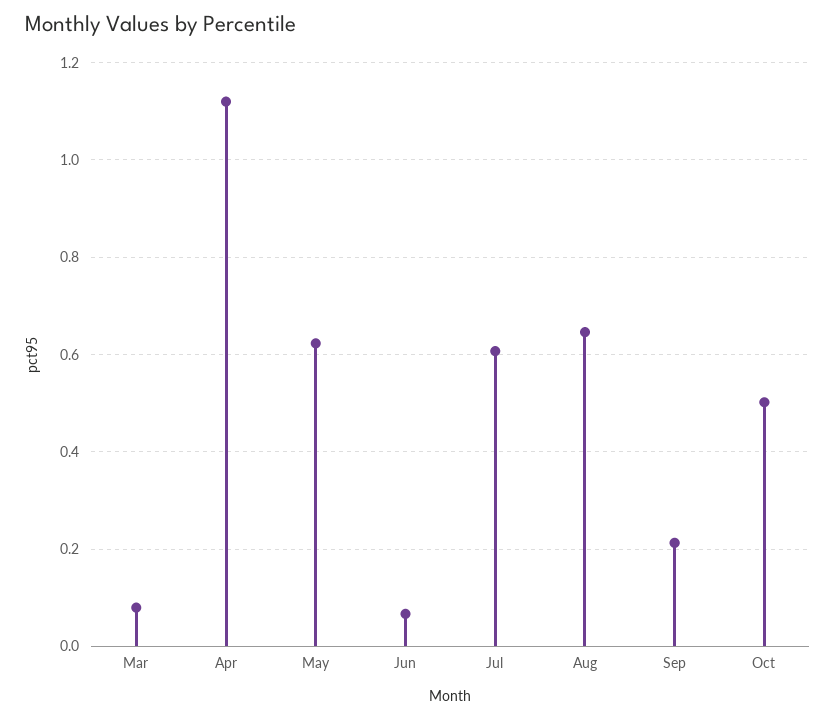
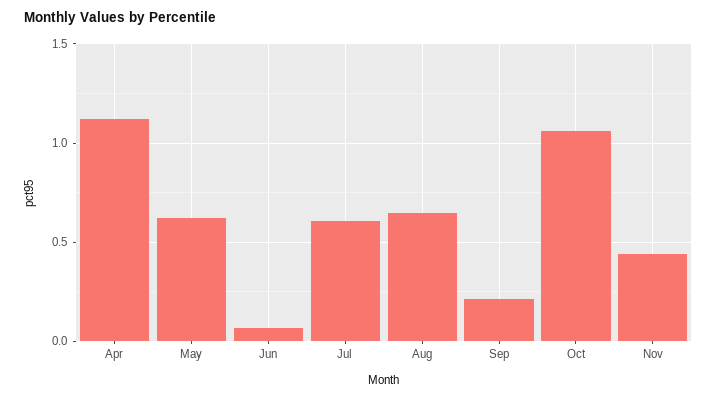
Mar: 0.08 -> none
Oct: 0.5 -> 1.05
Nov: none -> 0.45

